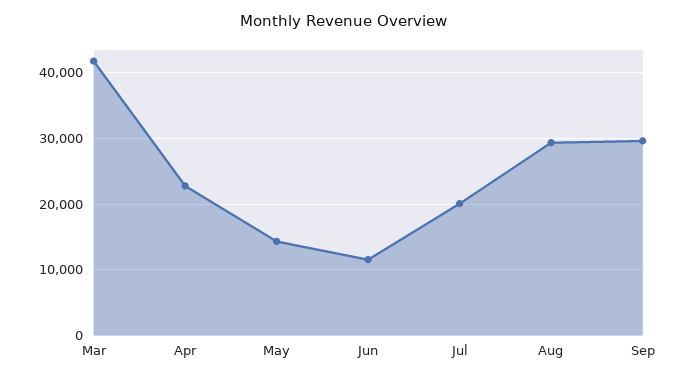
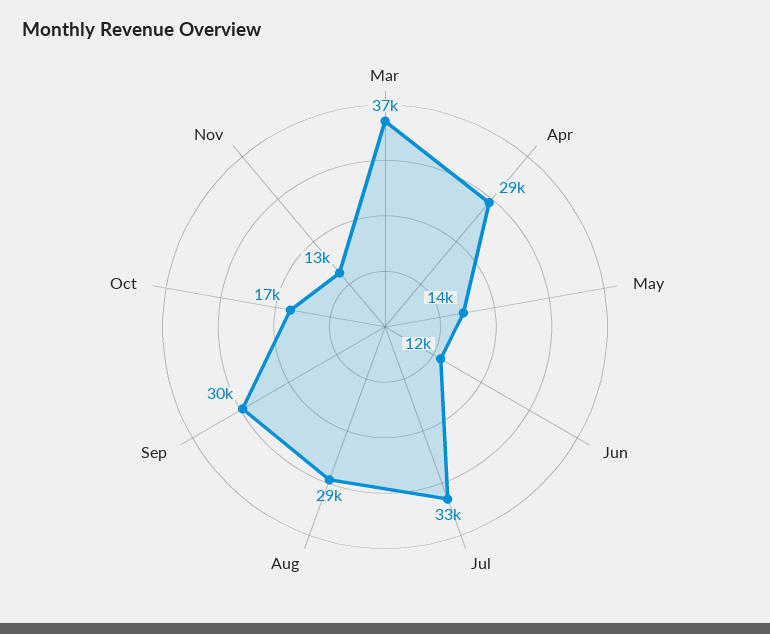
Mar: 42000 -> 37000
Apr: 23000 -> 29000
Jul: 20000 -> 33000
Oct: none -> 17000
Nov: none -> 13000

